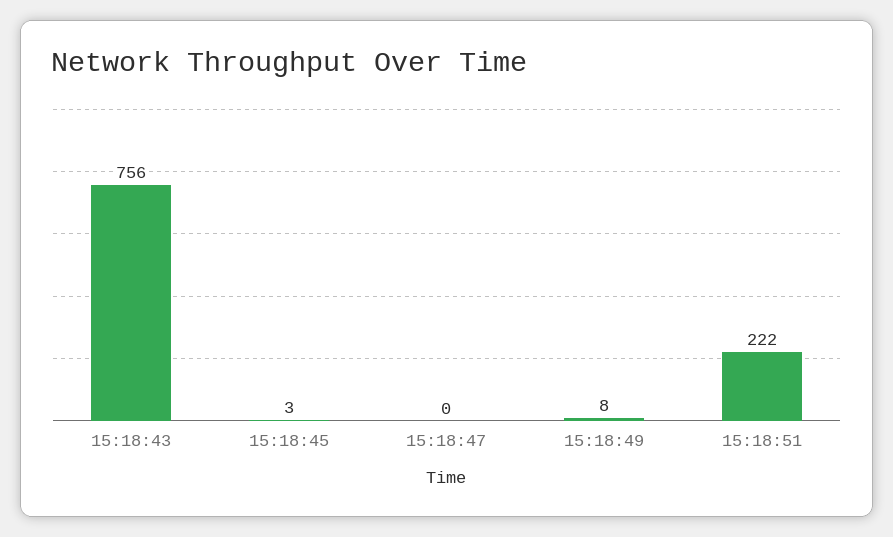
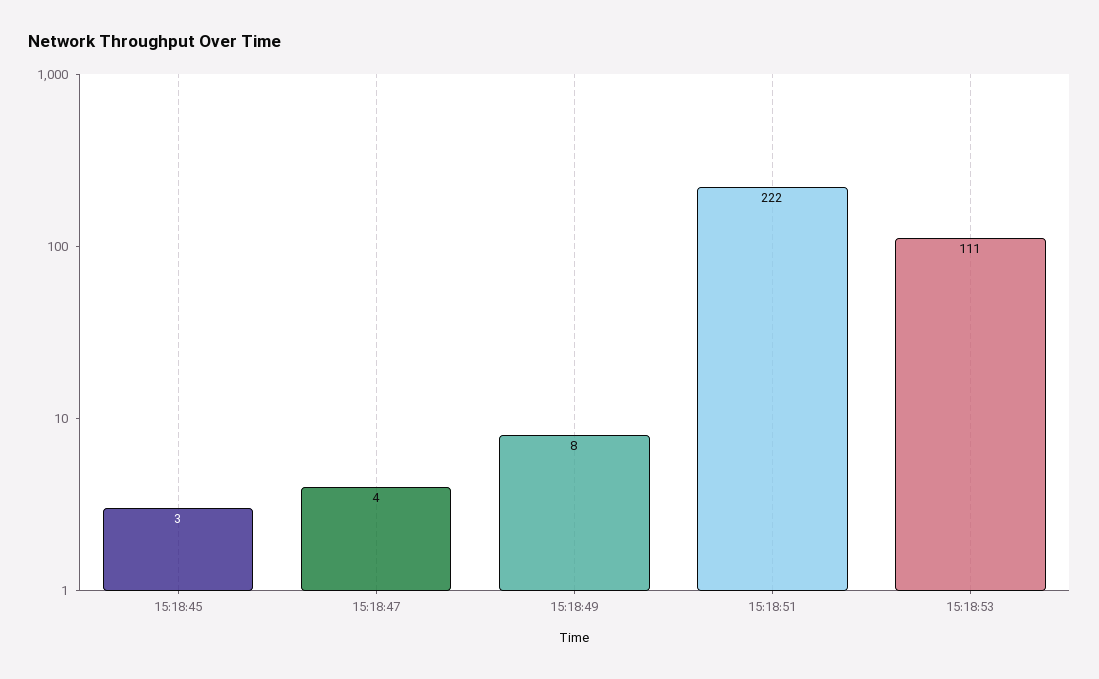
15:18:43: 756 -> none
15:18:47: 0 -> 4
15:18:53: none -> 111

